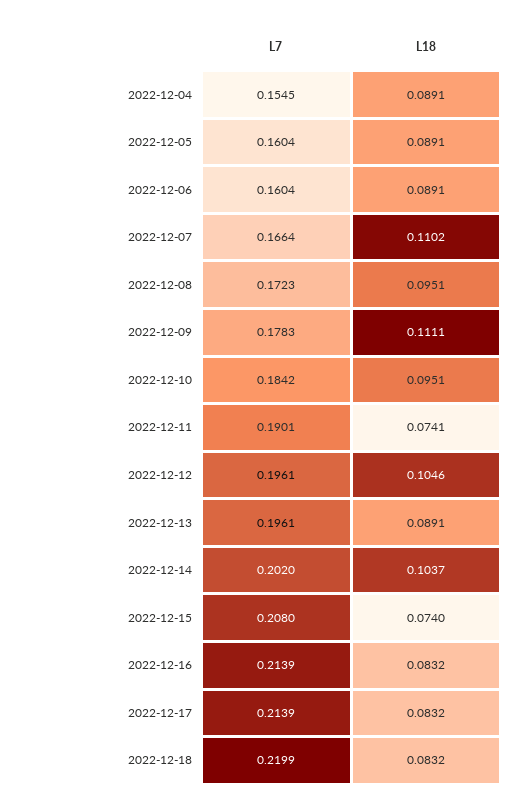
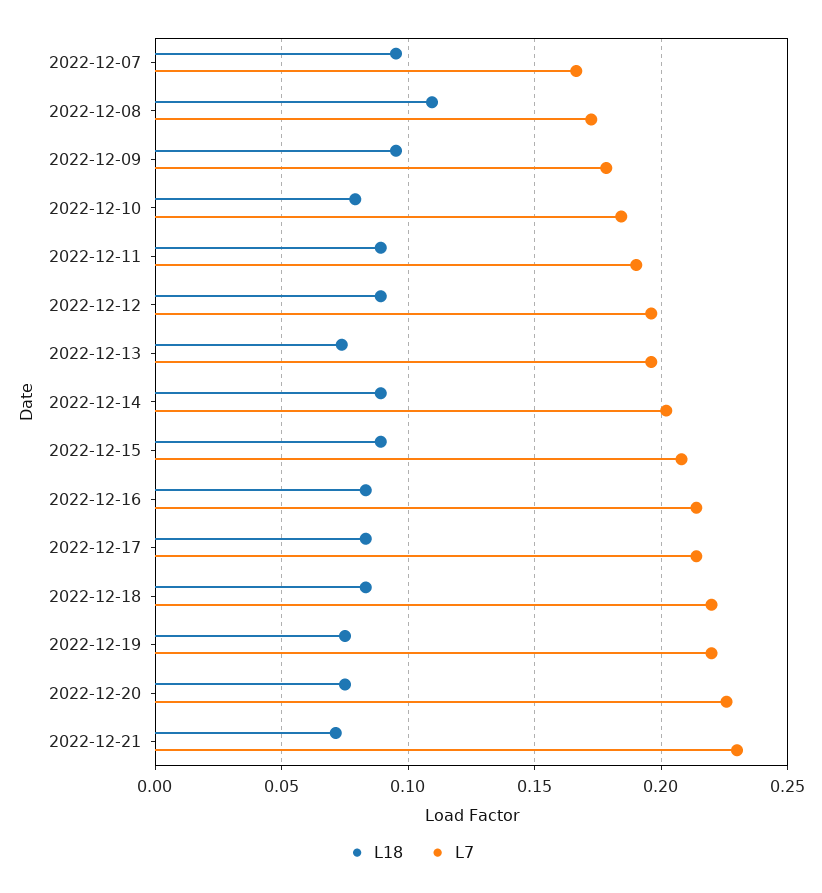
L7, 2022-12-04: 0.1545 -> none
L18, 2022-12-04: 0.0891 -> none
L7, 2022-12-05: 0.1604 -> none
L18, 2022-12-05: 0.0891 -> none
L7, 2022-12-06: 0.1604 -> none
L18, 2022-12-06: 0.0891 -> none
L18, 2022-12-07: 0.1102 -> 0.095
L18, 2022-12-08: 0.0951 -> 0.11
L18, 2022-12-09: 0.1111 -> 0.095
L18, 2022-12-10: 0.0951 -> 0.08
L18, 2022-12-11: 0.0741 -> 0.09
L18, 2022-12-12: 0.1046 -> 0.09
L18, 2022-12-13: 0.0891 -> 0.075
L18, 2022-12-14: 0.1037 -> 0.09
L18, 2022-12-15: 0.074 -> 0.09
L18, 2022-12-19: none -> 0.075
L7, 2022-12-19: none -> 0.22
L18, 2022-12-20: none -> 0.075
L7, 2022-12-20: none -> 0.225
L18, 2022-12-21: none -> 0.07
L7, 2022-12-21: none -> 0.23

